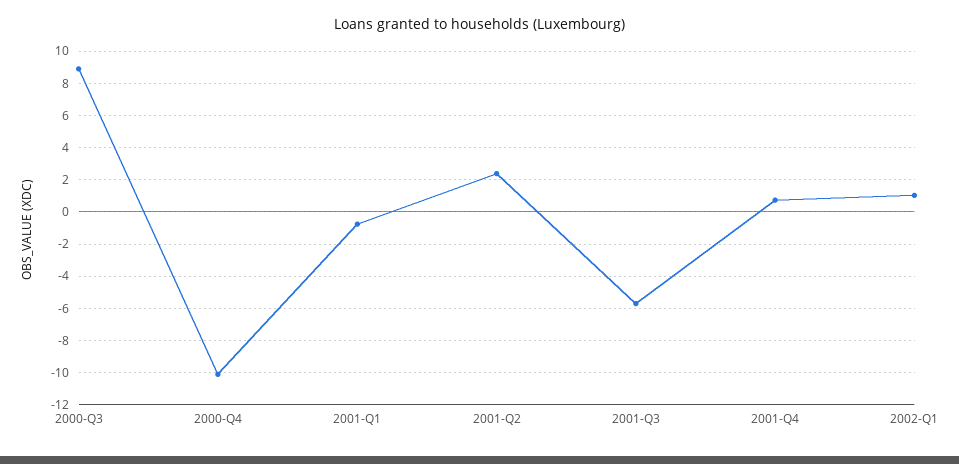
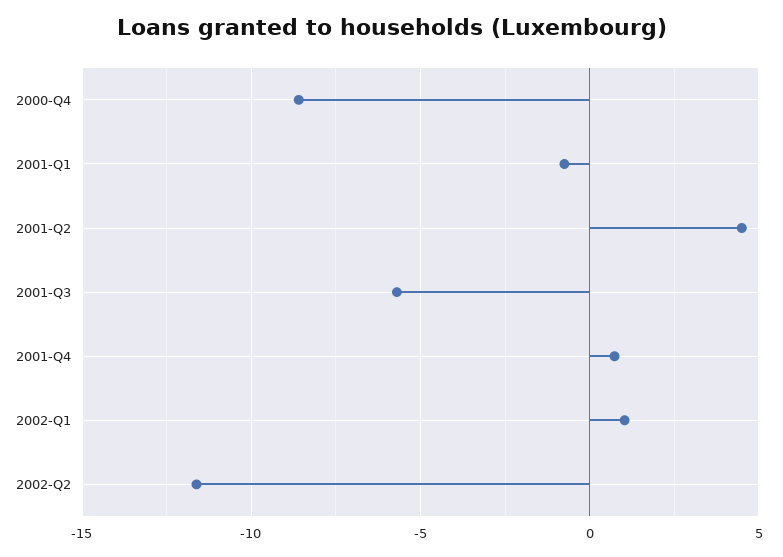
2000-Q3: 9 -> none
2000-Q4: -10 -> -8.5
2001-Q2: 2.5 -> 4.5
2002-Q2: none -> -11.5

